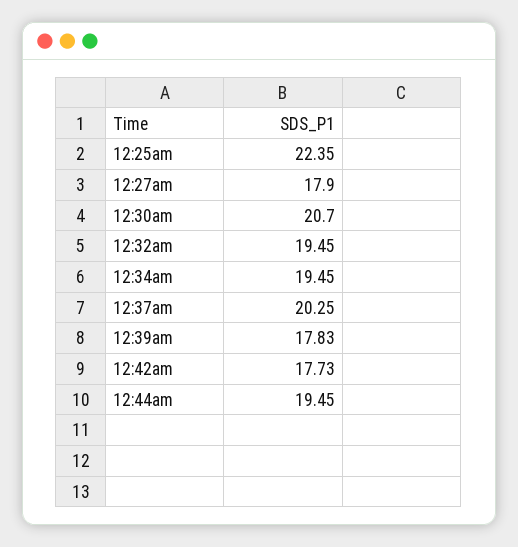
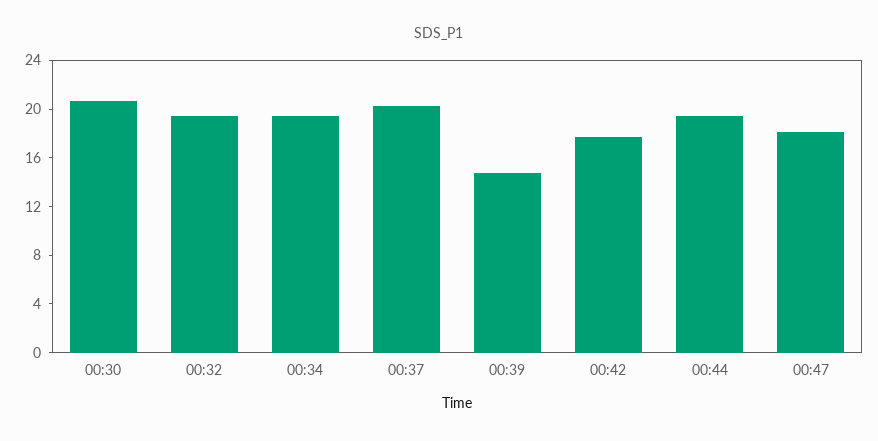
12:25am: 22.35 -> none
12:27am: 17.9 -> none
12:39am: 17.83 -> 15
00:47: none -> 18

